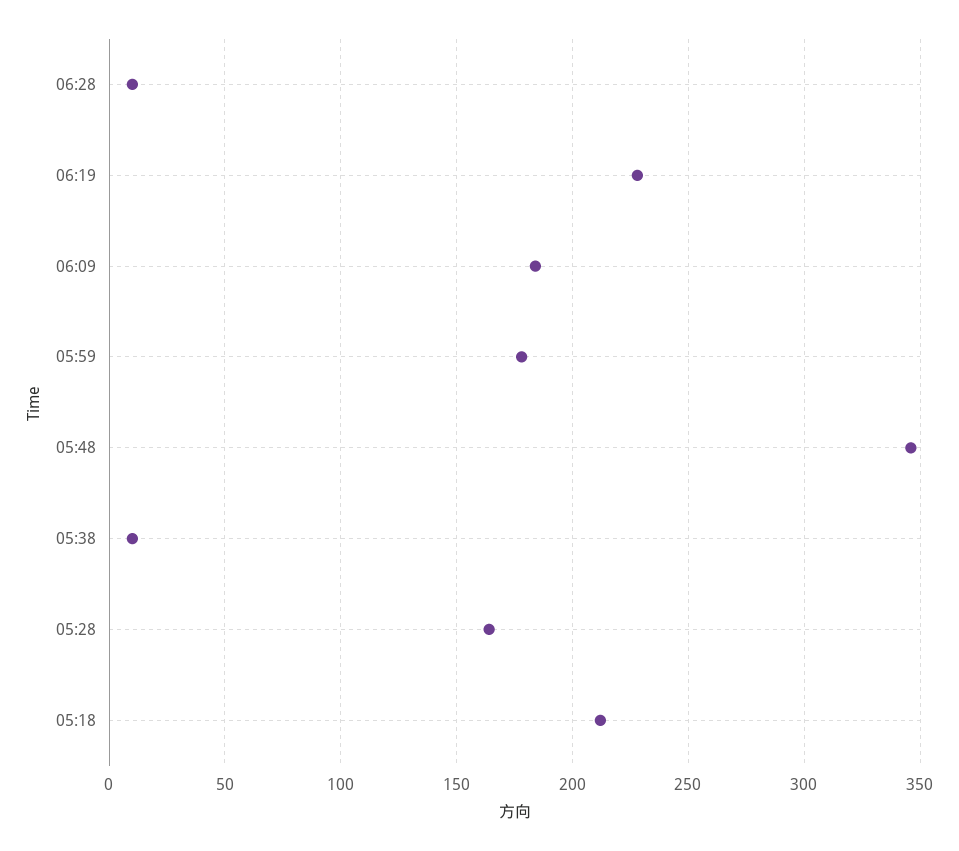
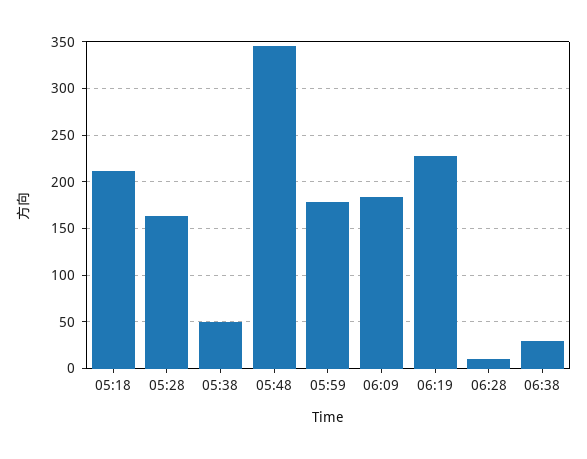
05:38: 10 -> 50
06:38: none -> 30

